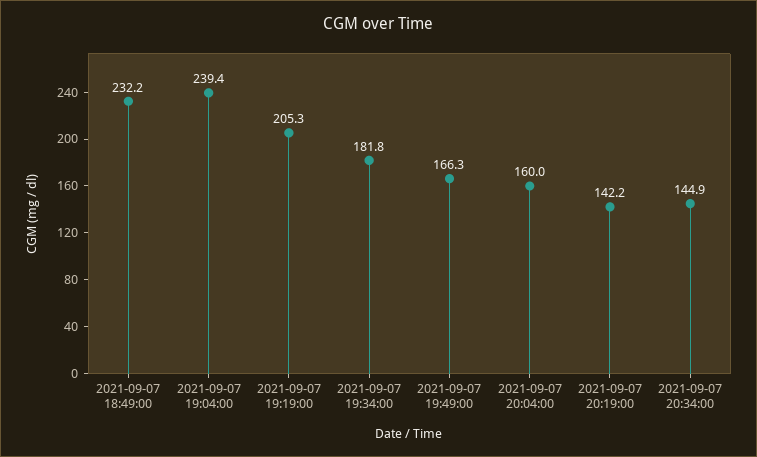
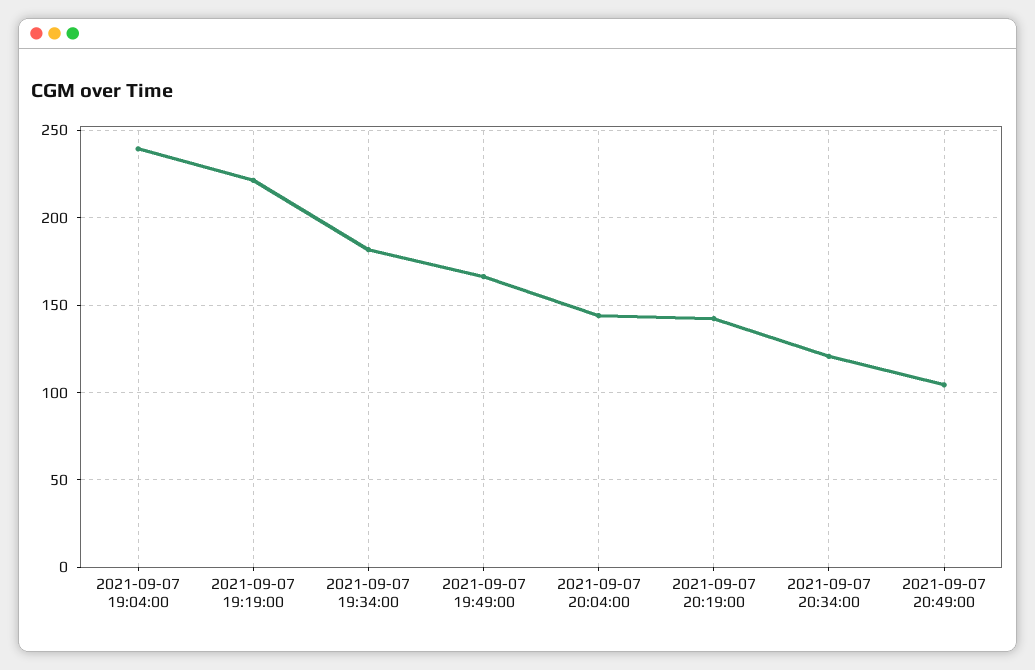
2021-09-07 18:49:00: 232.2 -> none
2021-09-07 19:19:00: 205.3 -> 220
2021-09-07 20:04:00: 160 -> 145
2021-09-07 20:34:00: 144.9 -> 120
2021-09-07 20:49:00: none -> 105

